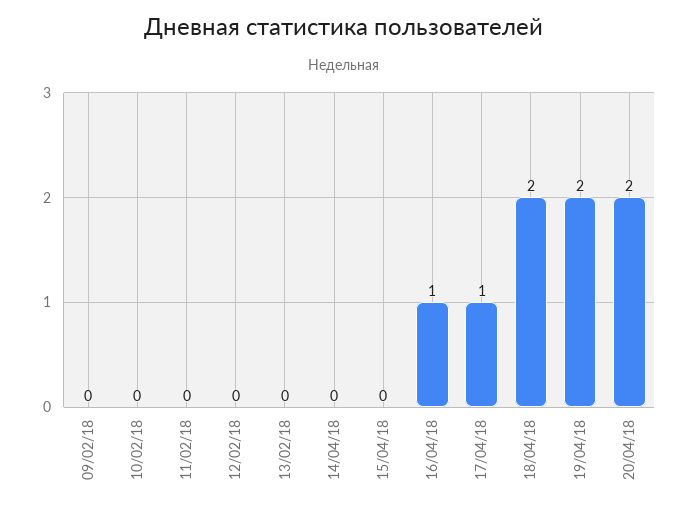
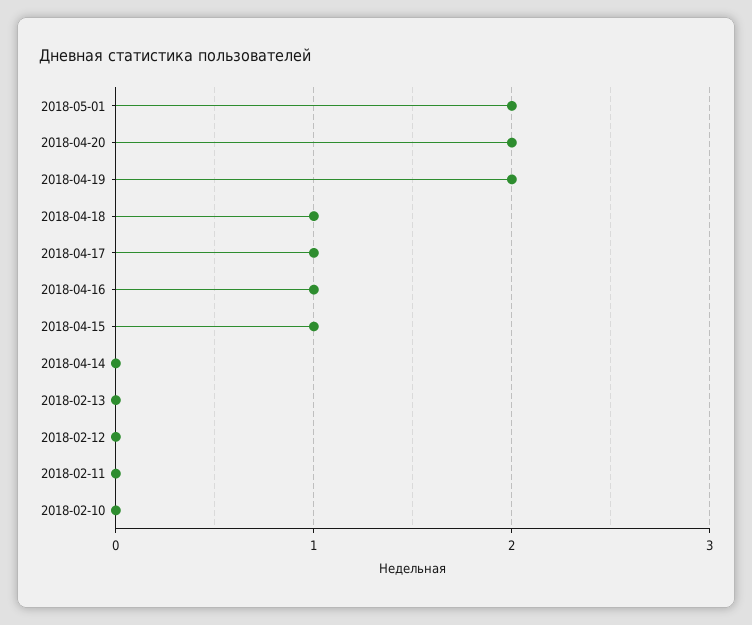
09/02/18: 0 -> none
15/04/18: 0 -> 1
18/04/18: 2 -> 1
2018-05-01: none -> 2

